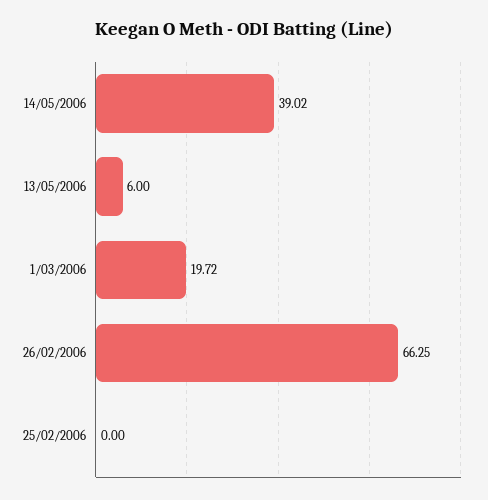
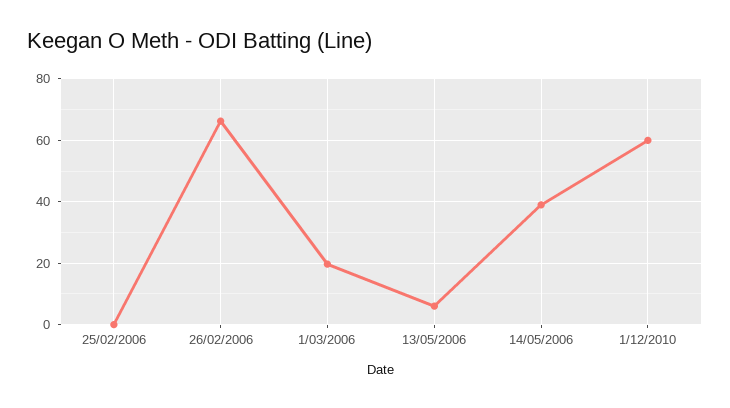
1/12/2010: none -> 60

